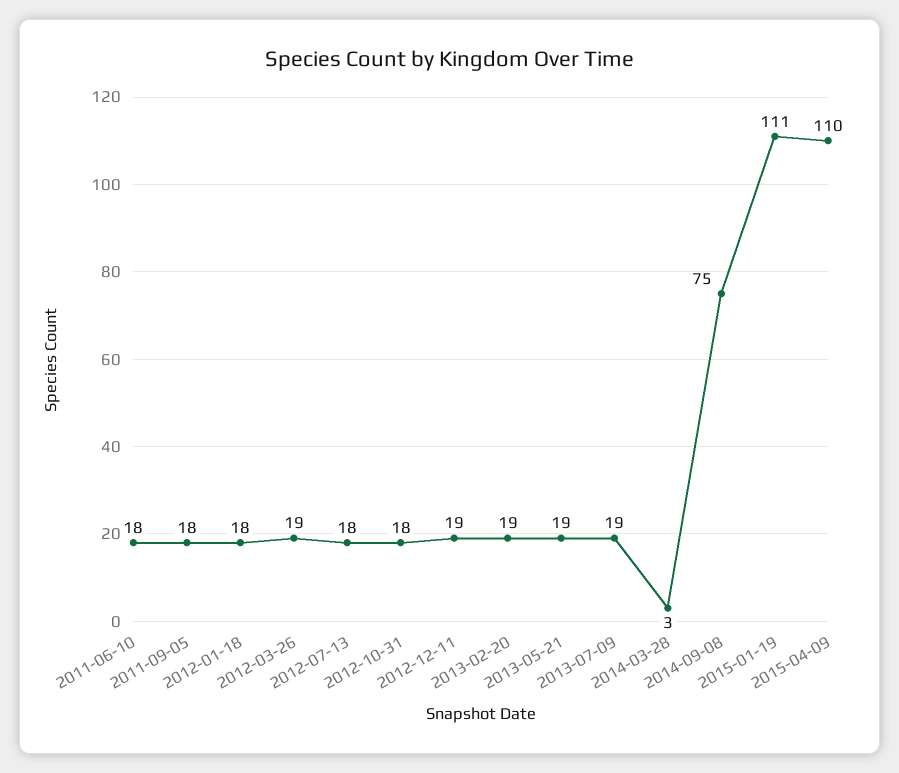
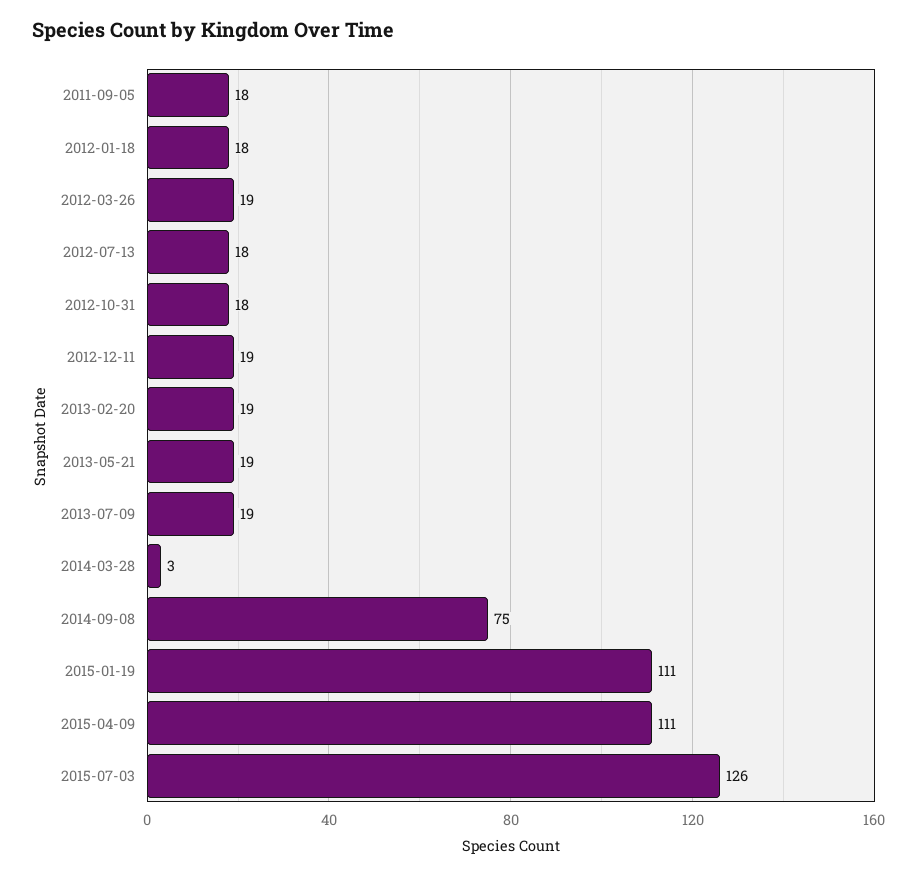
2011-06-10: 18 -> none
2015-04-09: 110 -> 111
2015-07-03: none -> 126

